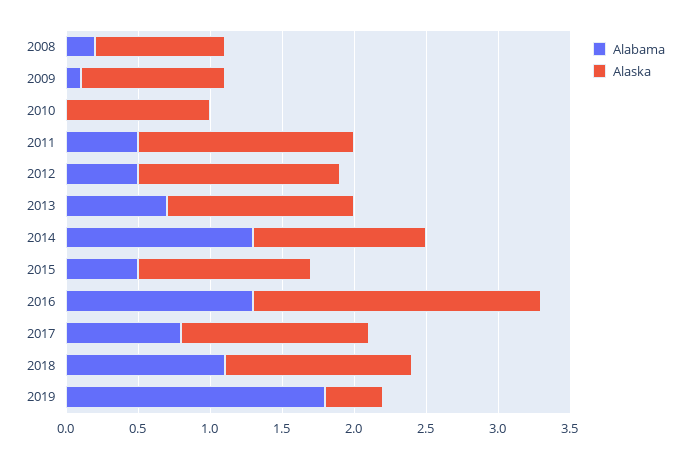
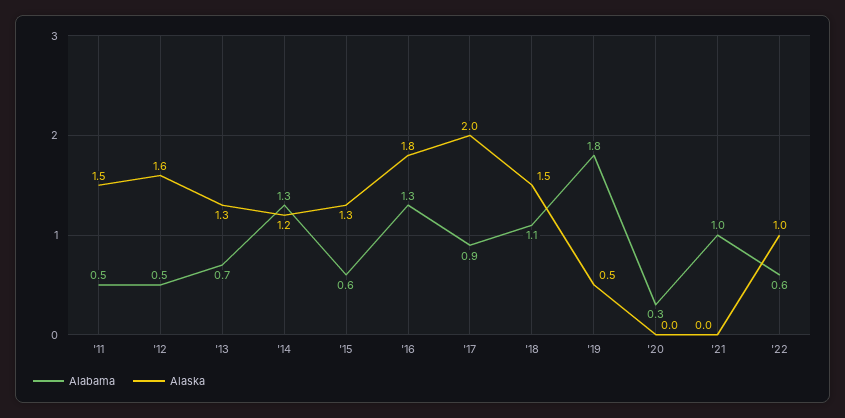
Alabama, 2008: 0.2 -> none
Alaska, 2008: 0.9 -> none
Alabama, 2009: 0.1 -> none
Alaska, 2009: 1 -> none
Alabama, 2010: 0 -> none
Alaska, 2010: 1 -> none
Alaska, 2012: 1.4 -> 1.6
Alabama, 2015: 0.5 -> 0.6
Alaska, 2015: 1.2 -> 1.3
Alaska, 2016: 2 -> 1.8
Alabama, 2017: 0.8 -> 0.9
Alaska, 2017: 1.3 -> 2
Alaska, 2018: 1.3 -> 1.5
Alaska, 2019: 0.4 -> 0.5
Alabama, '20: none -> 0.3
Alaska, '20: none -> 0
Alabama, '21: none -> 1
Alaska, '21: none -> 0
Alabama, '22: none -> 0.6
Alaska, '22: none -> 1

